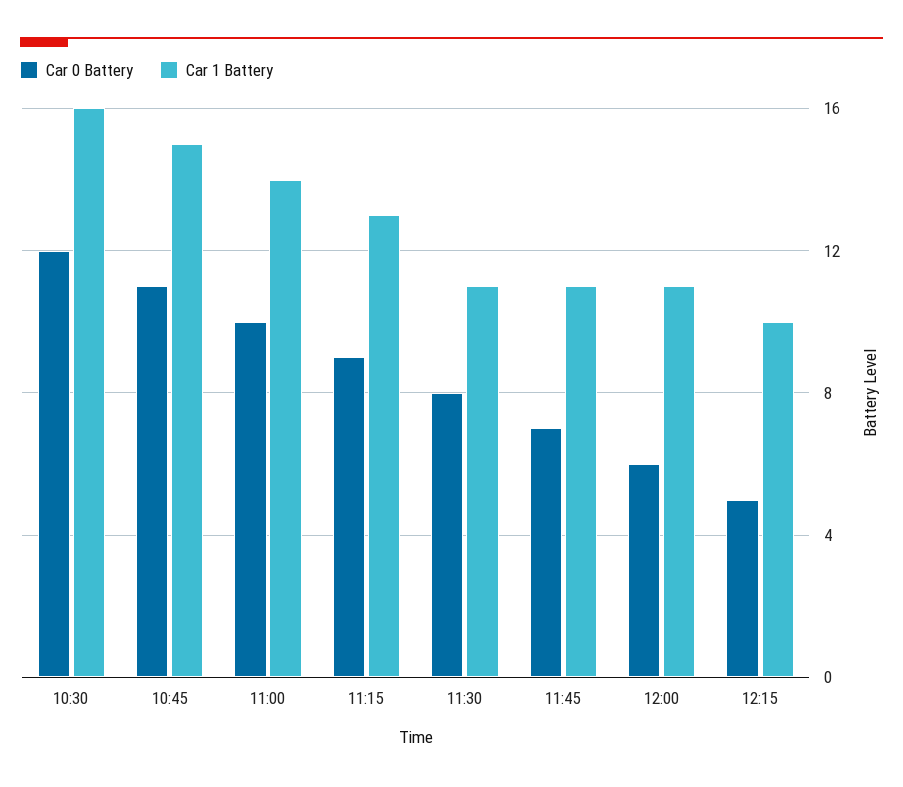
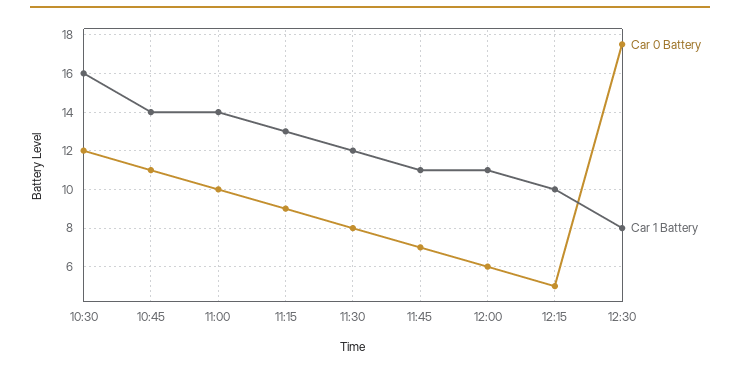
Car 1 Battery, 10:45: 15 -> 14
Car 1 Battery, 11:30: 11 -> 12
Car 0 Battery, 12:30: none -> 17.5
Car 1 Battery, 12:30: none -> 8

